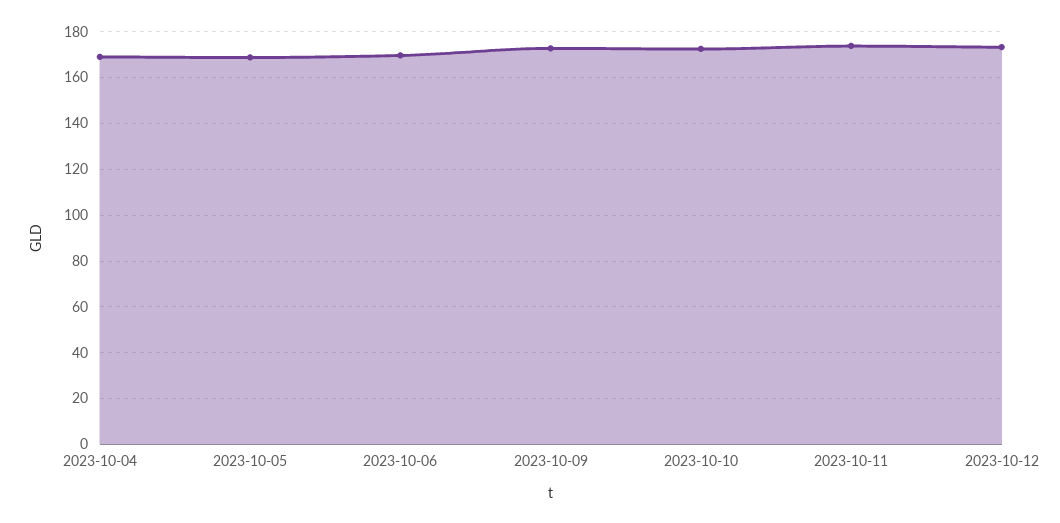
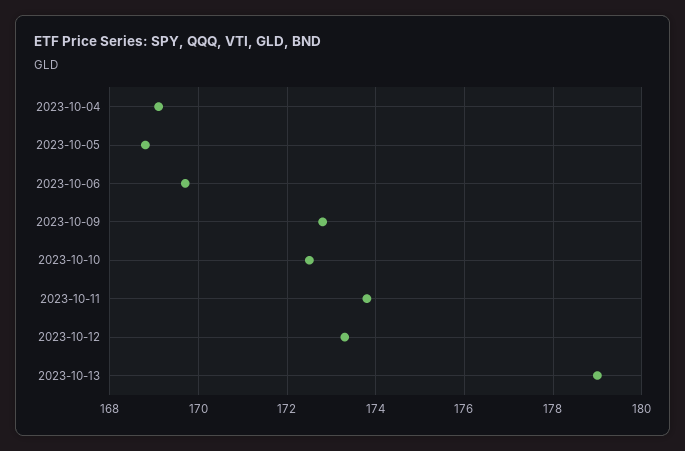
2023-10-13: none -> 179

